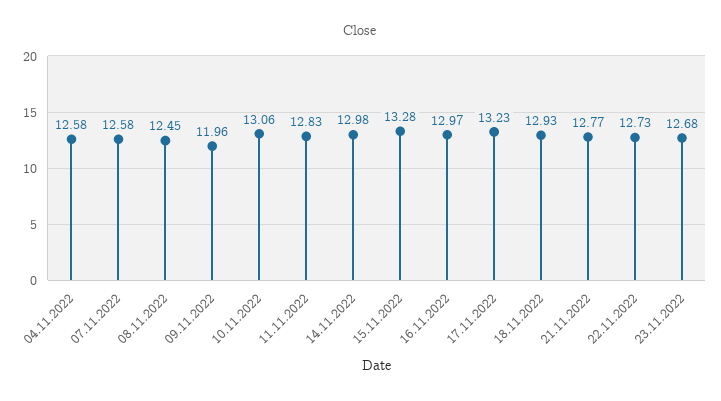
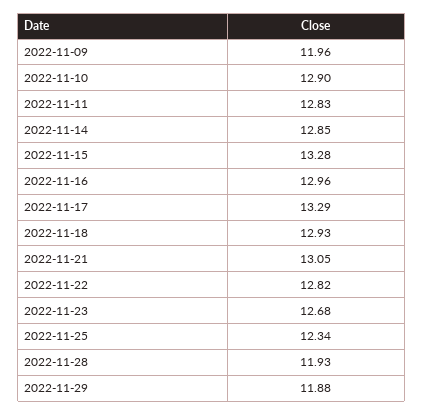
04.11.2022: 12.58 -> none
07.11.2022: 12.58 -> none
08.11.2022: 12.45 -> none
10.11.2022: 13.06 -> 12.9
14.11.2022: 12.98 -> 12.85
16.11.2022: 12.97 -> 12.96
17.11.2022: 13.23 -> 13.29
21.11.2022: 12.77 -> 13.05
22.11.2022: 12.73 -> 12.82
2022-11-25: none -> 12.34
2022-11-28: none -> 11.93
2022-11-29: none -> 11.88

